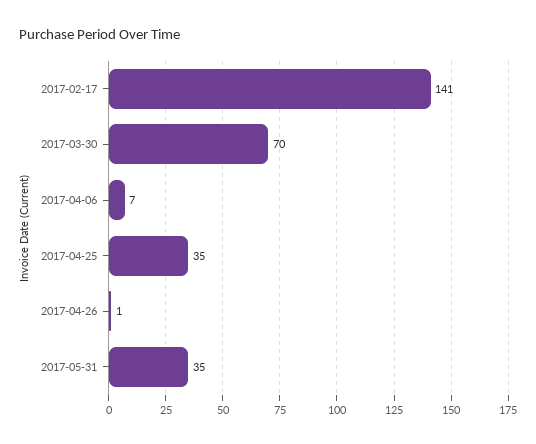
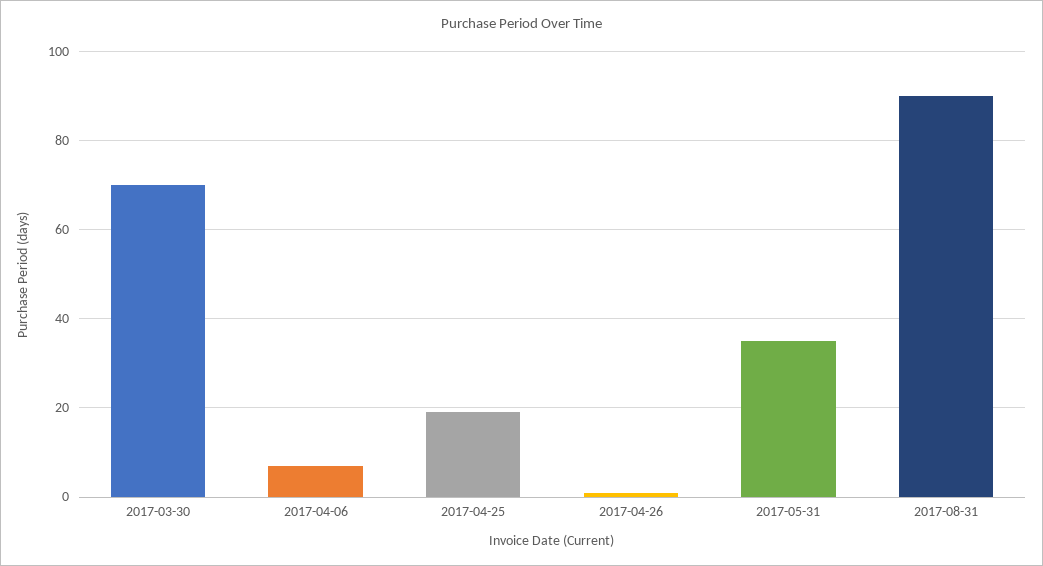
2017-02-17: 141 -> none
2017-04-25: 35 -> 20
2017-08-31: none -> 90

